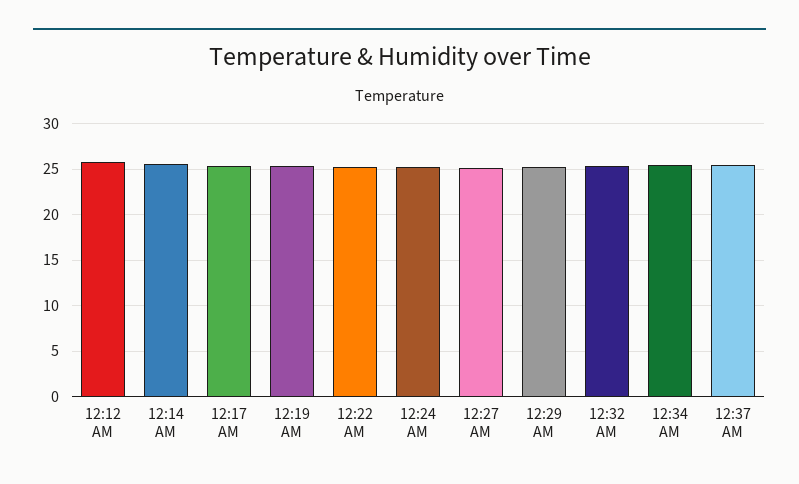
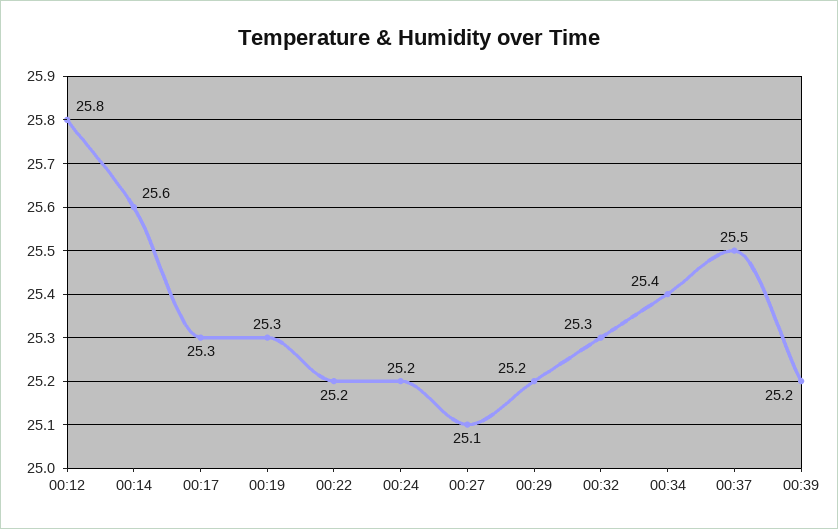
00:39: none -> 25.2

